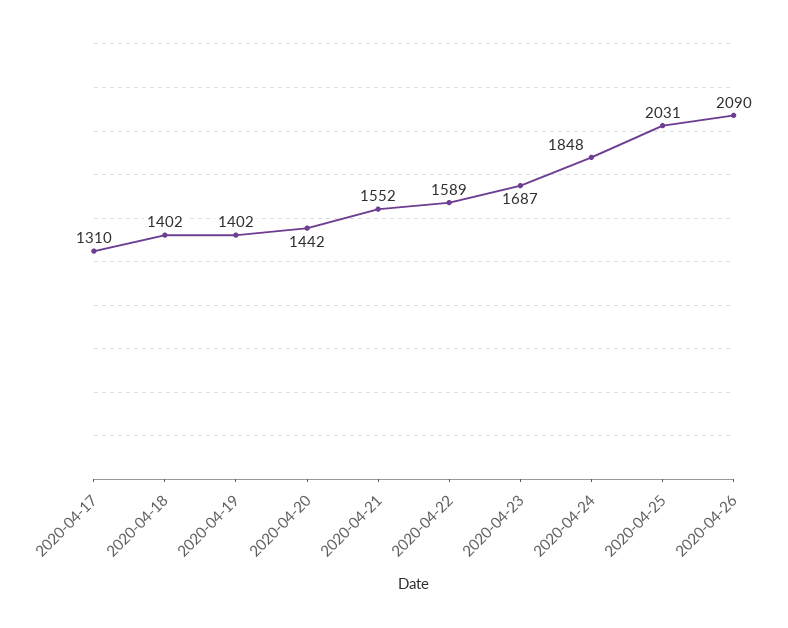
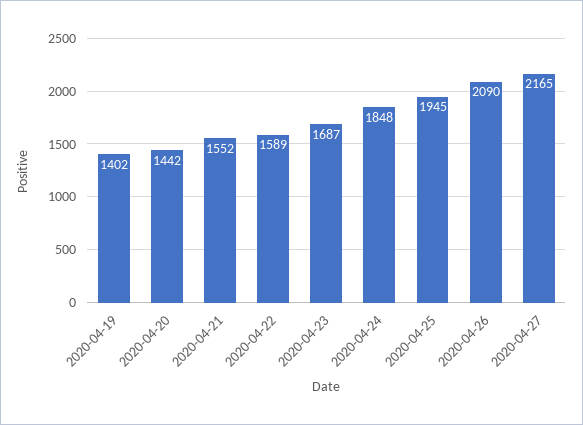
2020-04-17: 1310 -> none
2020-04-18: 1402 -> none
2020-04-25: 2031 -> 1945
2020-04-27: none -> 2165

